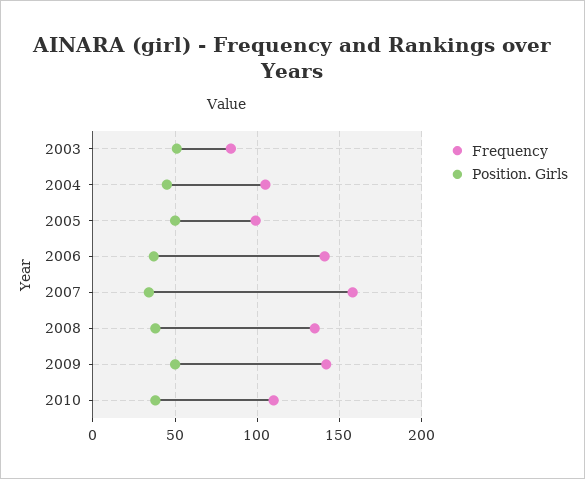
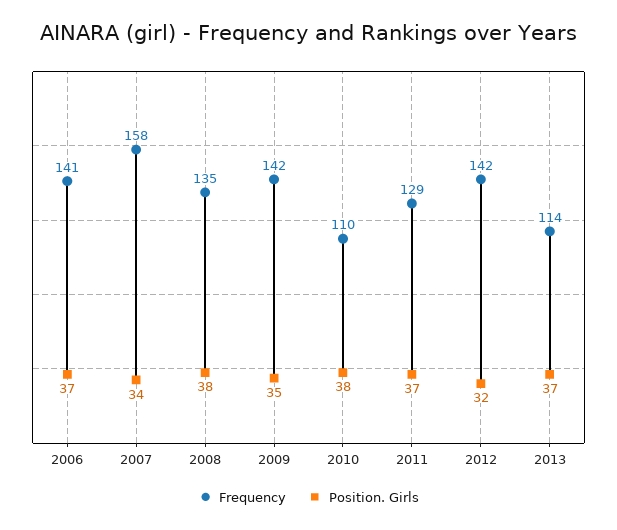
Frequency, 2003: 85 -> none
Position. Girls, 2003: 50 -> none
Frequency, 2004: 105 -> none
Position. Girls, 2004: 45 -> none
Frequency, 2005: 100 -> none
Position. Girls, 2005: 50 -> none
Position. Girls, 2009: 50 -> 35
Frequency, 2011: none -> 129
Position. Girls, 2011: none -> 37
Frequency, 2012: none -> 142
Position. Girls, 2012: none -> 32
Frequency, 2013: none -> 114
Position. Girls, 2013: none -> 37

